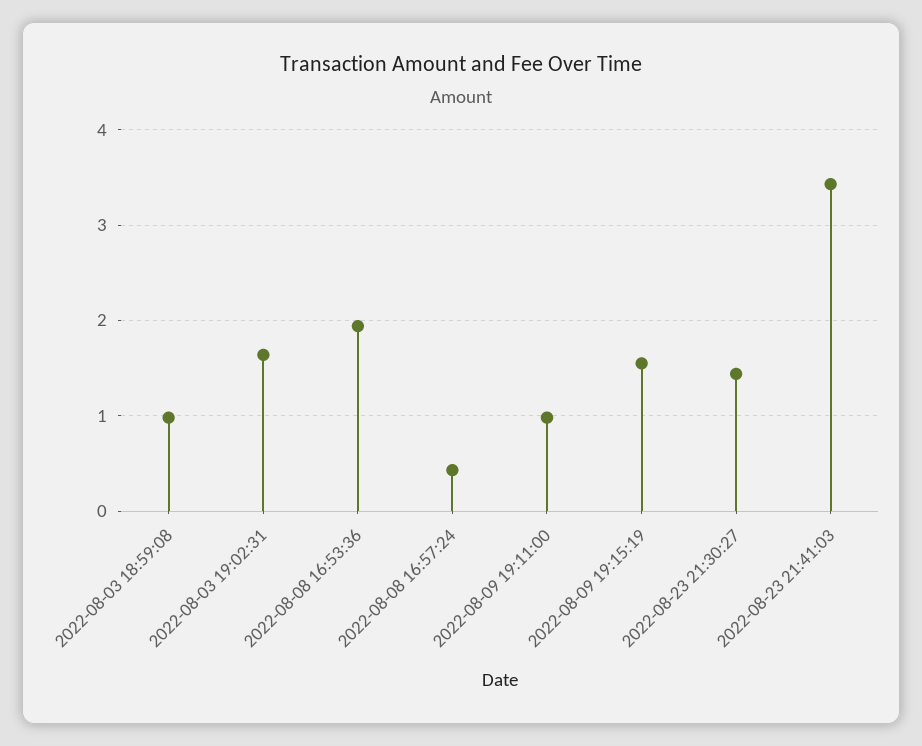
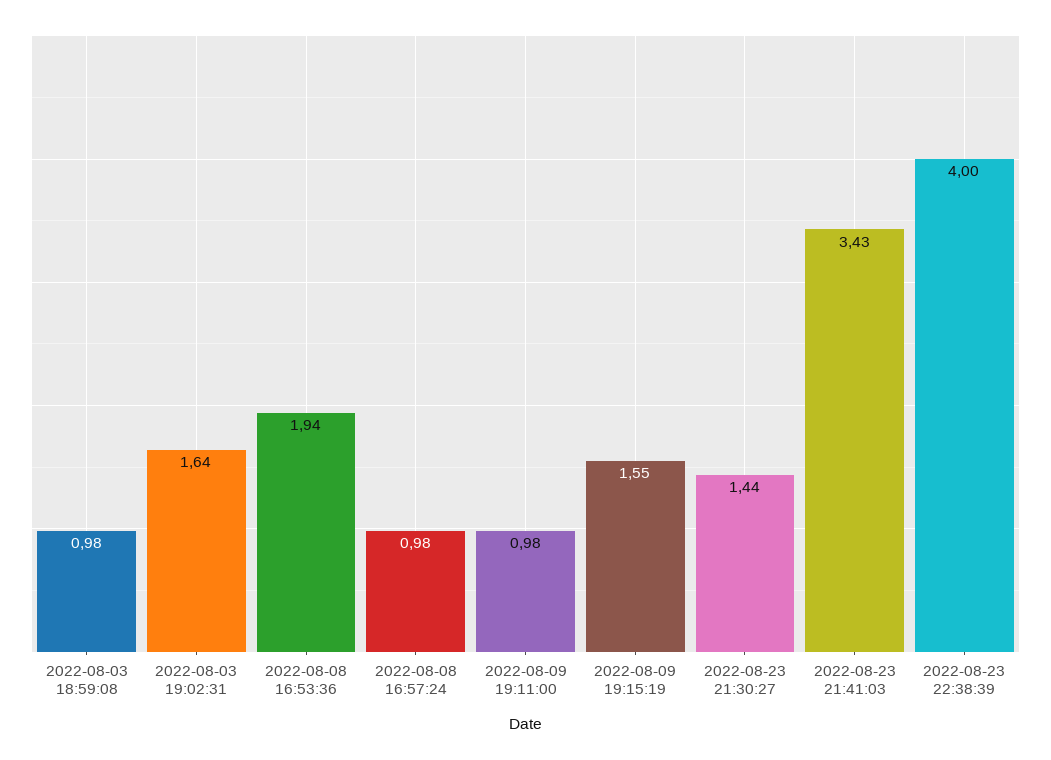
2022-08-08 16:57:24: 0.4 -> 0.98
2022-08-23 22:38:39: none -> 4

